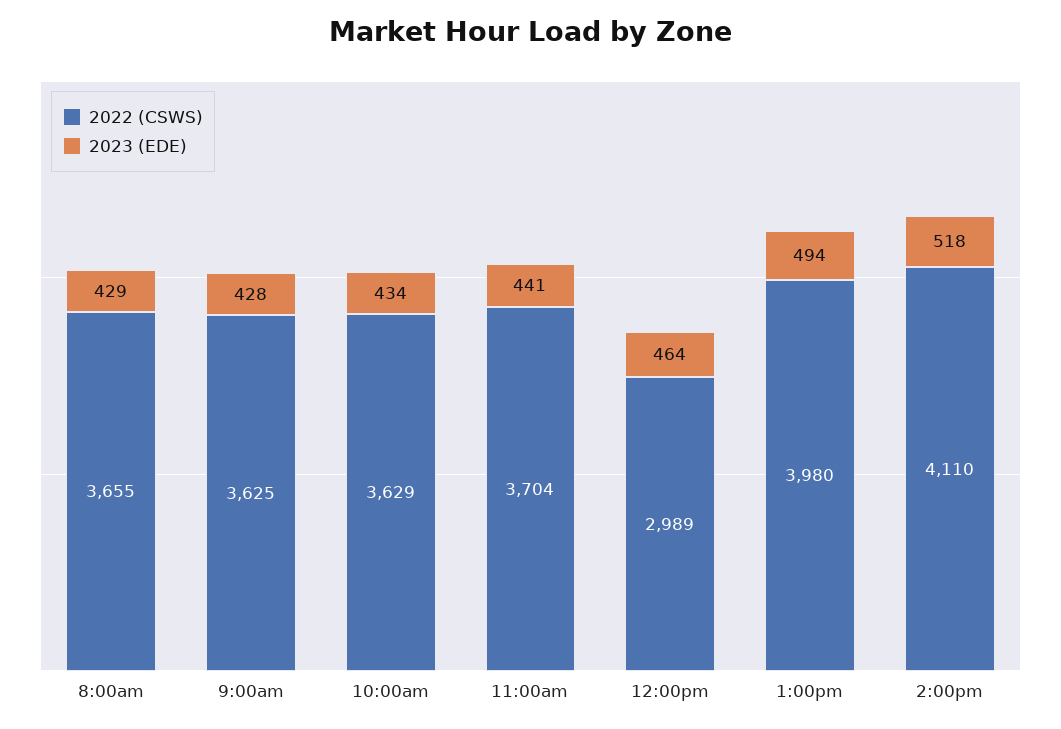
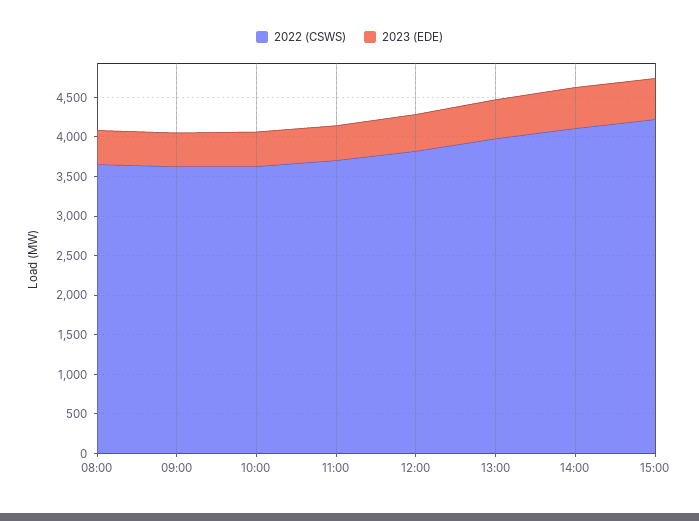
2022 (CSWS), 12:00pm: 2989 -> 3750
2022 (CSWS), 15:00: none -> 4250
2023 (EDE), 15:00: none -> 500

